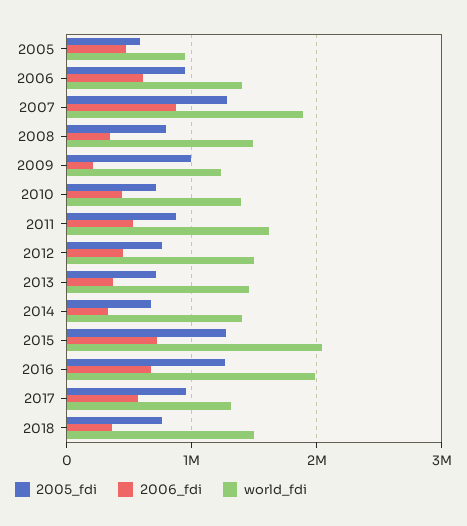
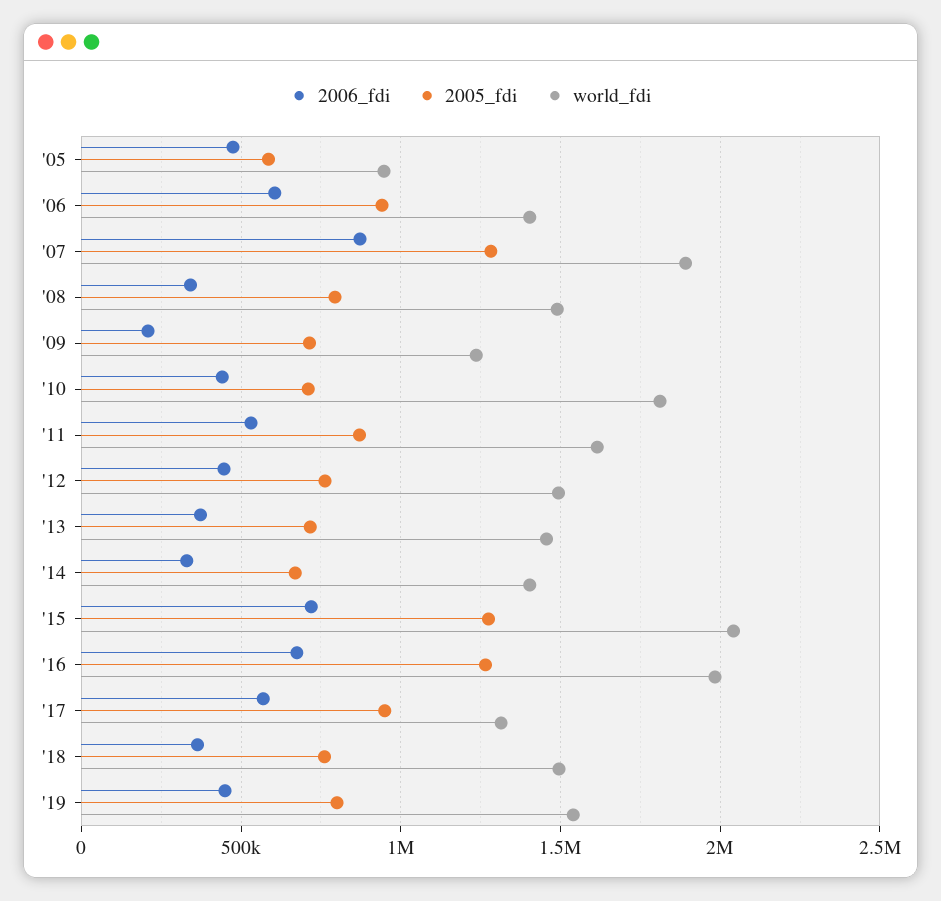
2005_fdi, 2009: 1000000 -> 700000
world_fdi, 2010: 1400000 -> 1800000
2006_fdi, '19: none -> 450000
2005_fdi, '19: none -> 800000
world_fdi, '19: none -> 1550000

